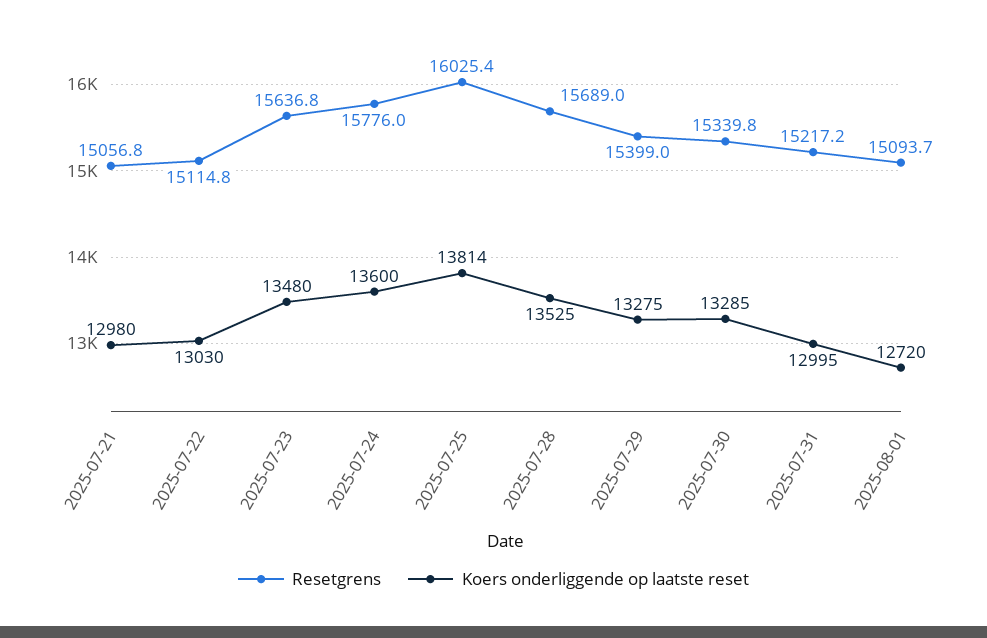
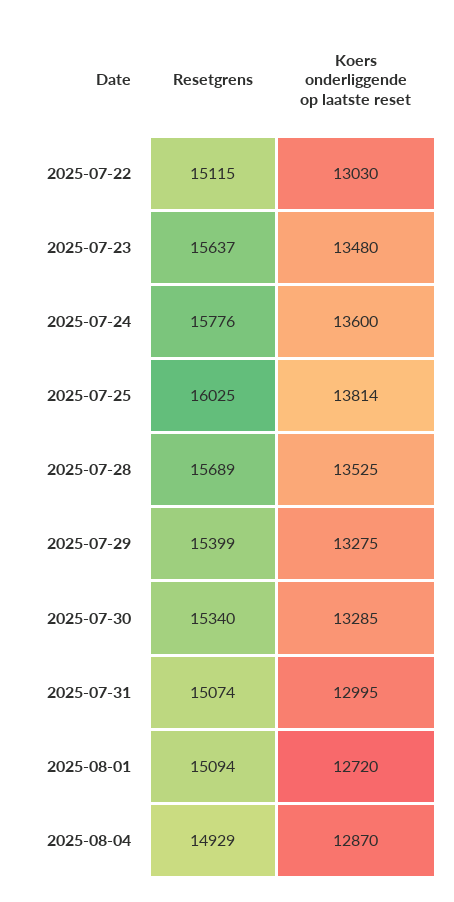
Resetgrens, 2025-07-21: 15056.8 -> none
Koers onderliggende op laatste reset, 2025-07-21: 12980 -> none
Resetgrens, 2025-07-31: 15217.2 -> 15074
Resetgrens, 2025-08-04: none -> 14929
Koers onderliggende op laatste reset, 2025-08-04: none -> 12870

